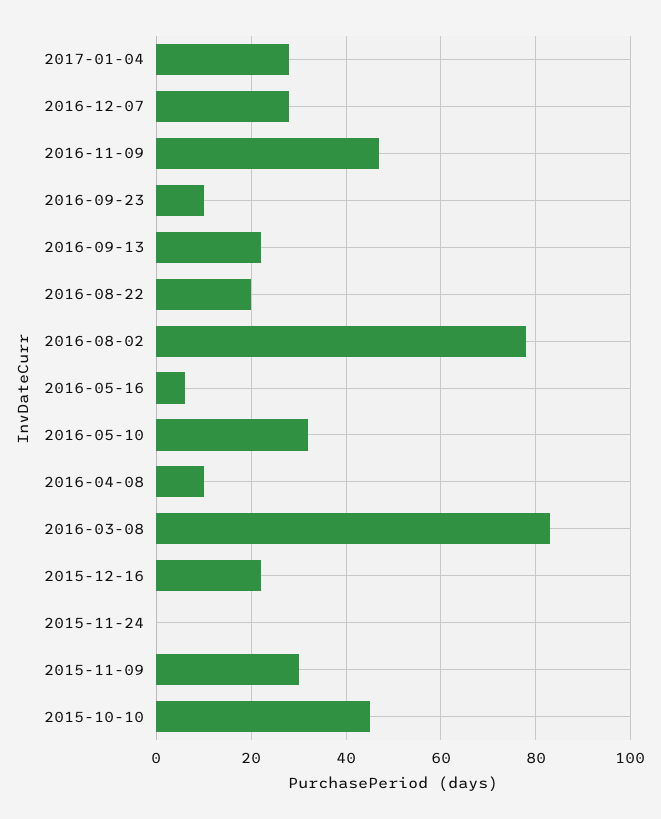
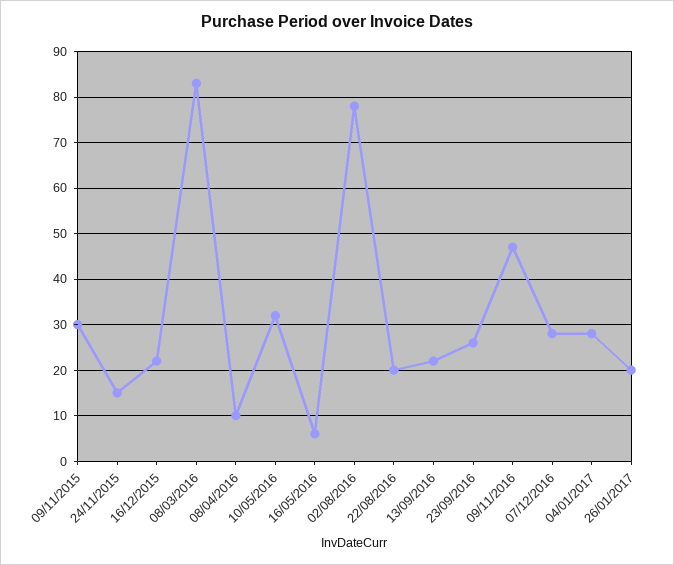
2016-09-23: 10 -> 25
2015-11-24: 0 -> 15
2015-10-10: 45 -> none
26/01/2017: none -> 20

